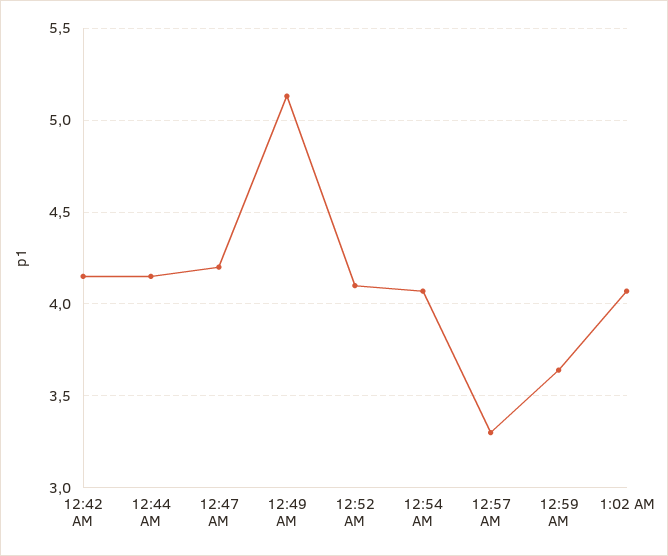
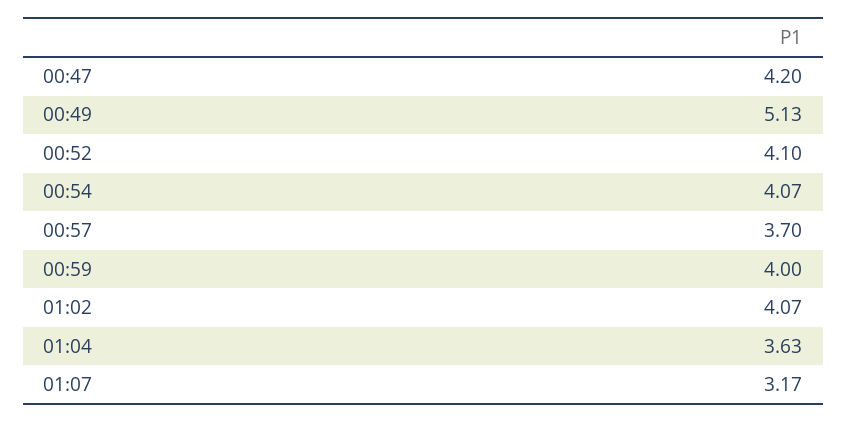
12:42 AM: 4.15 -> none
12:44 AM: 4.15 -> none
12:57 AM: 3.3 -> 3.7
12:59 AM: 3.65 -> 4
01:04: none -> 3.63
01:07: none -> 3.17

